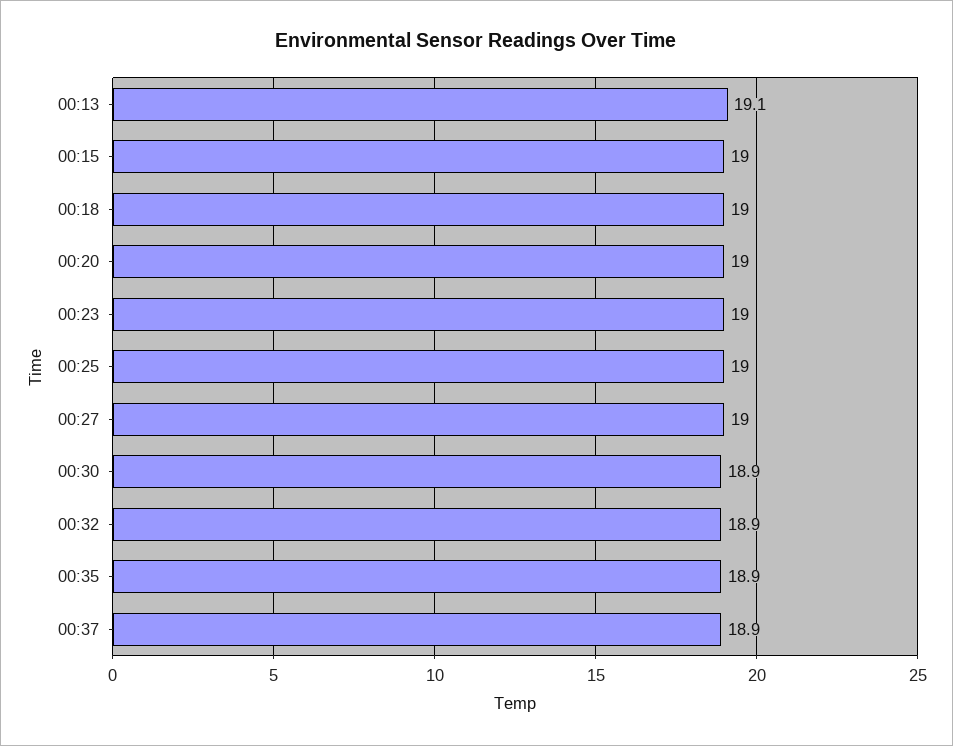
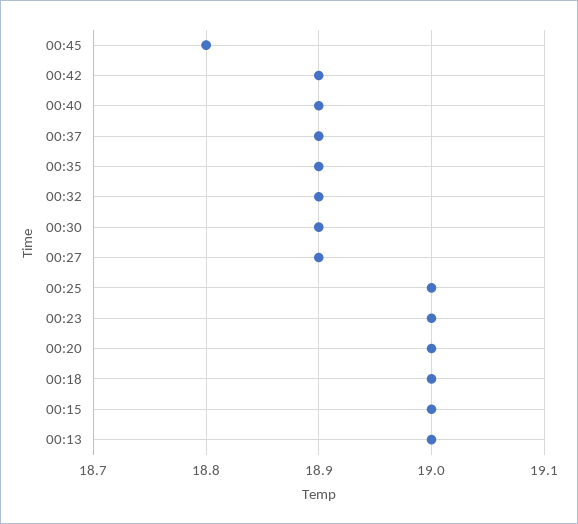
00:13: 19.1 -> 19
00:27: 19 -> 18.9
00:45: none -> 18.8
00:42: none -> 18.9
00:40: none -> 18.9

